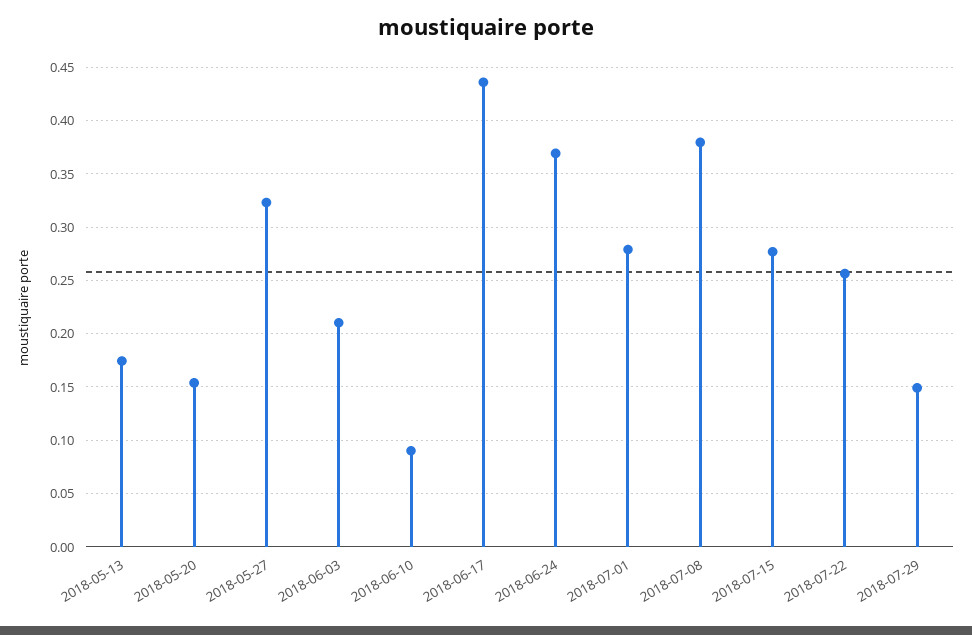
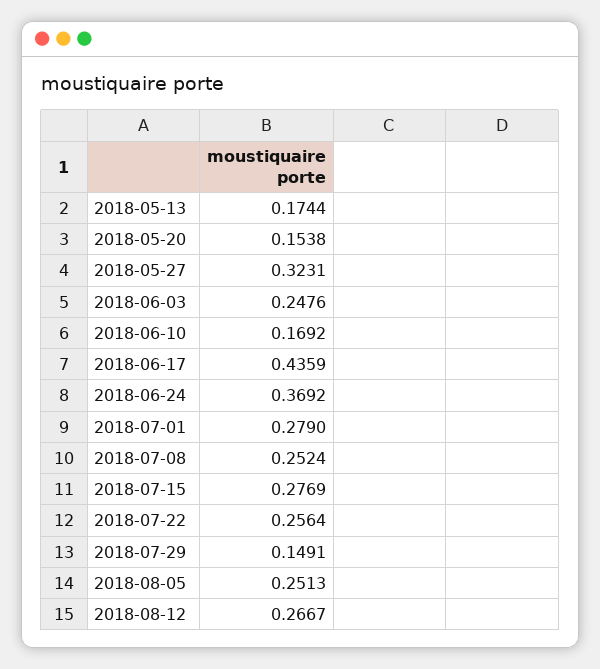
2018-06-03: 0.21 -> 0.2476
2018-06-10: 0.09 -> 0.1692
2018-07-08: 0.38 -> 0.2524
2018-08-05: none -> 0.2513
2018-08-12: none -> 0.2667

